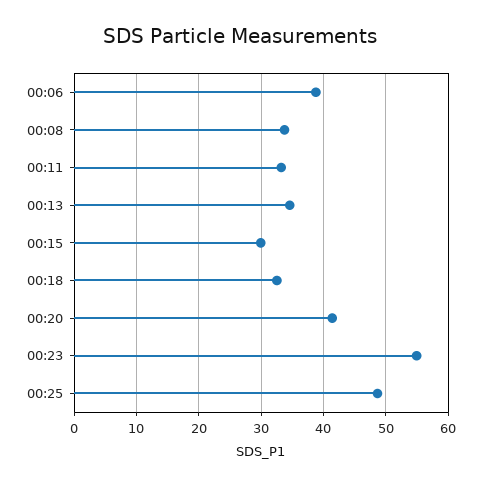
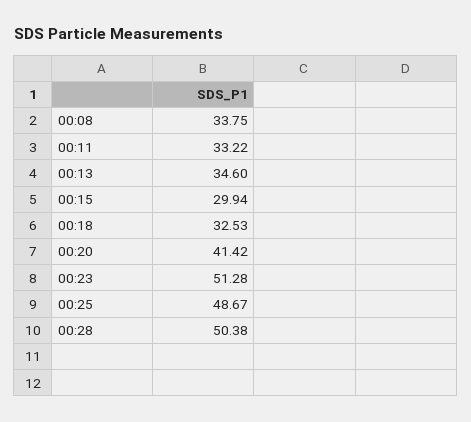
00:06: 39 -> none
00:23: 55 -> 51.28
00:28: none -> 50.38

